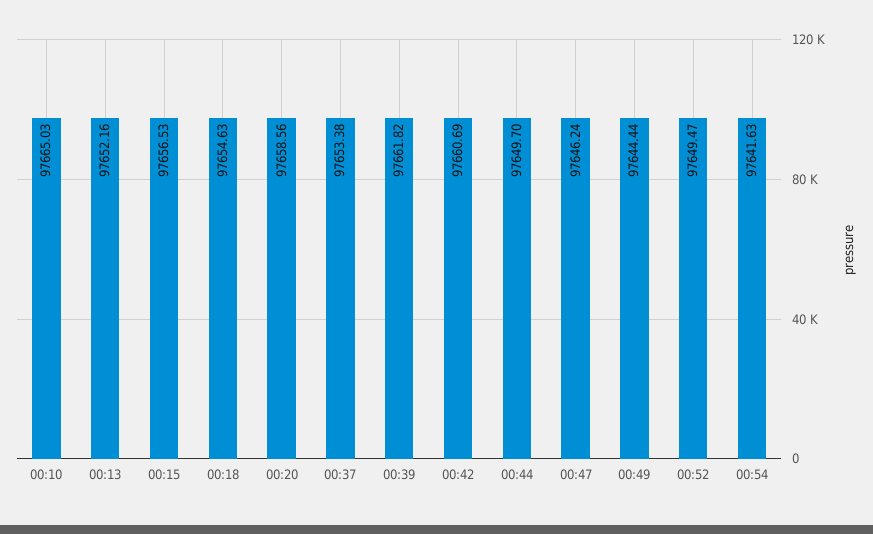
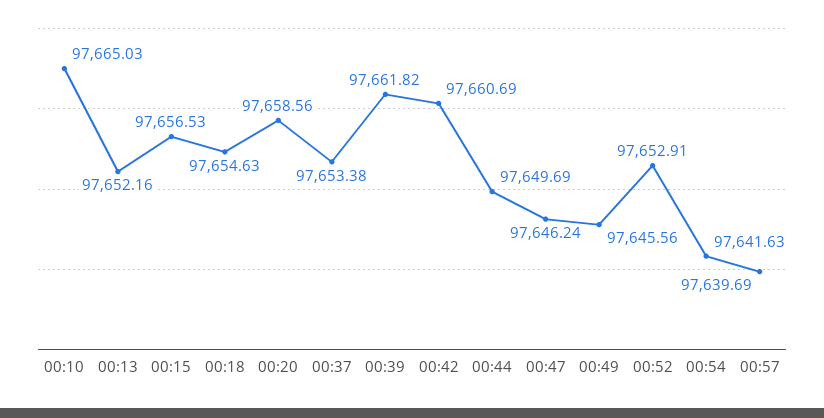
00:44: 97649.7 -> 97649.69
00:49: 97644.44 -> 97645.56
00:52: 97649.47 -> 97652.91
00:57: none -> 97639.69

